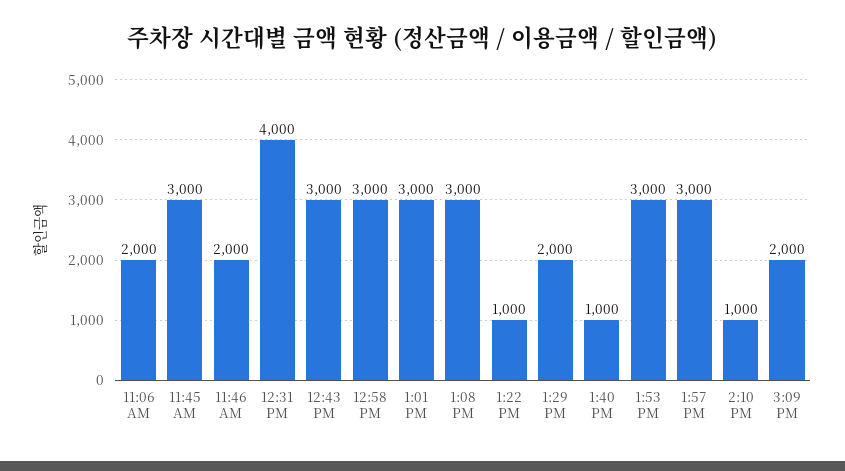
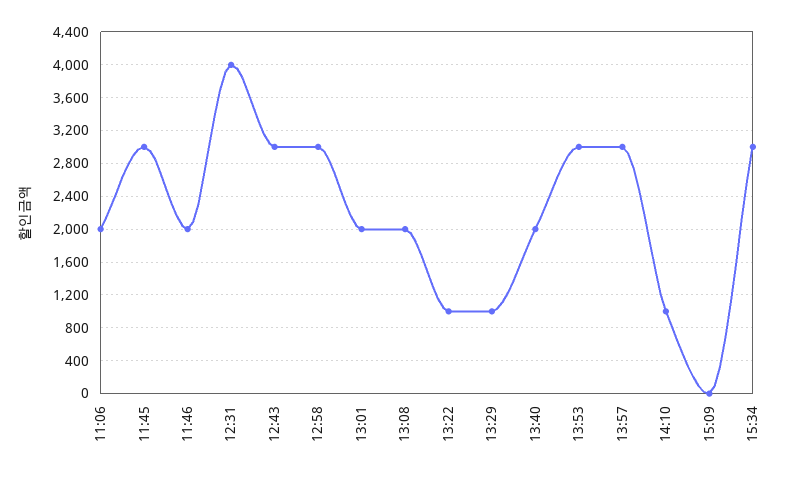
1:01 PM: 3000 -> 2000
1:08 PM: 3000 -> 2000
1:29 PM: 2000 -> 1000
1:40 PM: 1000 -> 2000
3:09 PM: 2000 -> 0
15:34: none -> 3000

